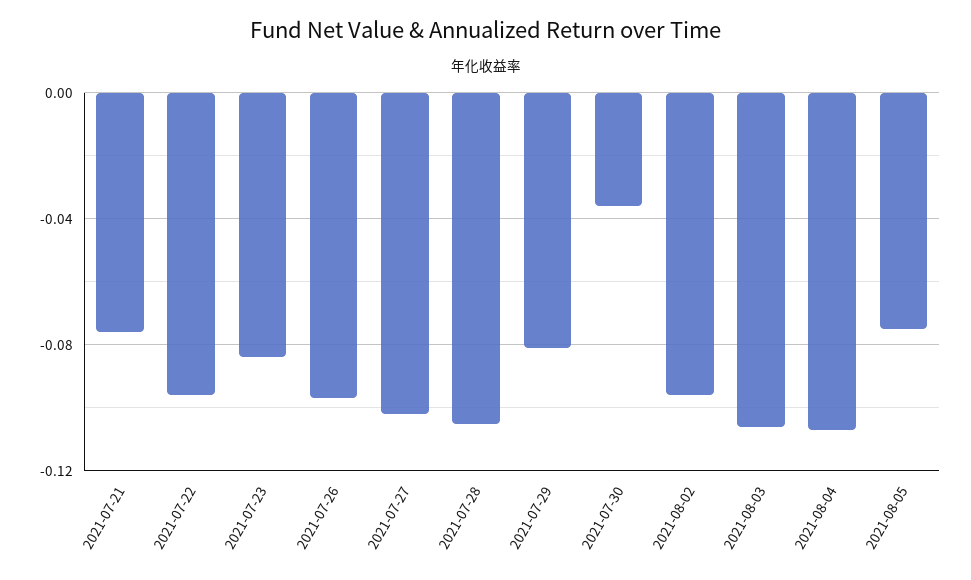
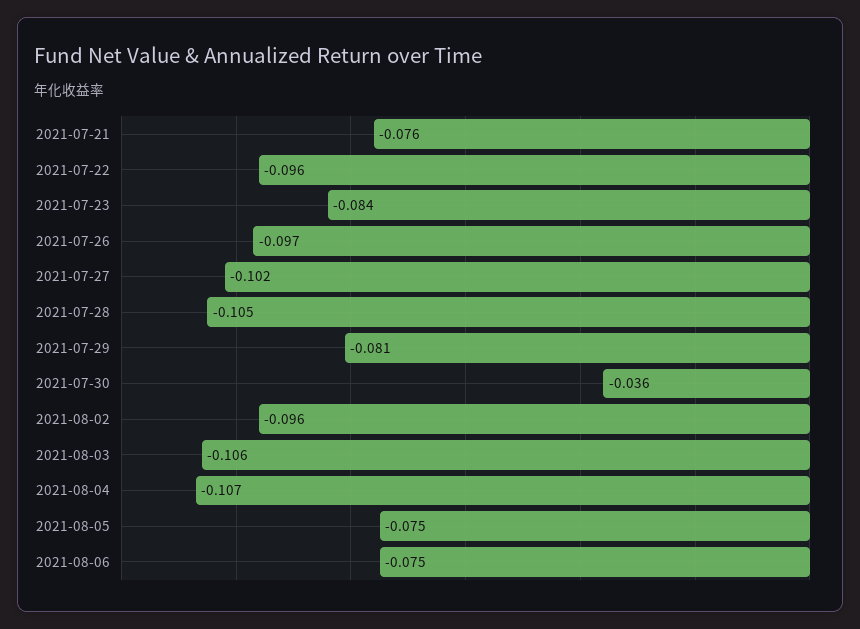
2021-08-06: none -> -0.075

